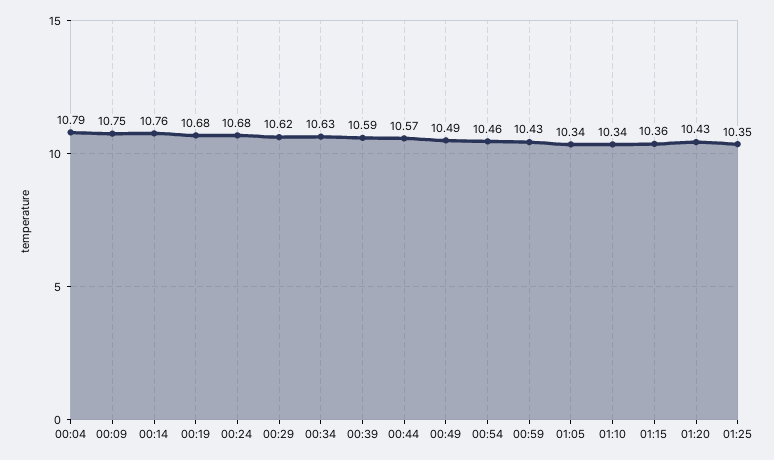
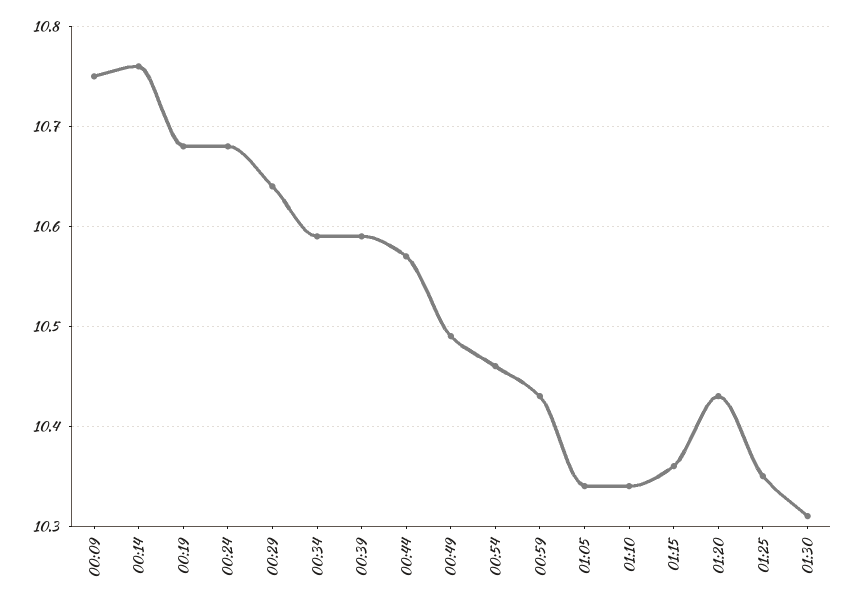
00:04: 10.79 -> none
00:29: 10.62 -> 10.64
00:34: 10.63 -> 10.59
01:30: none -> 10.31

